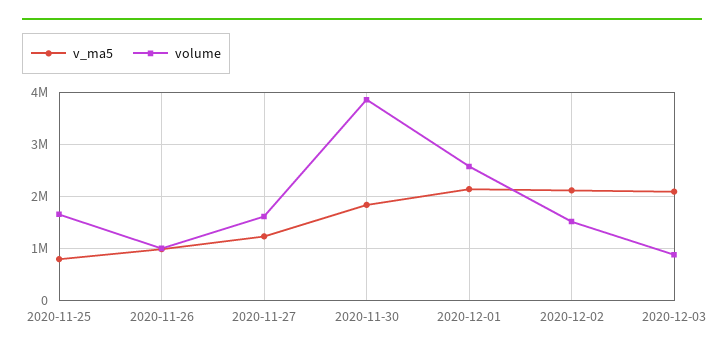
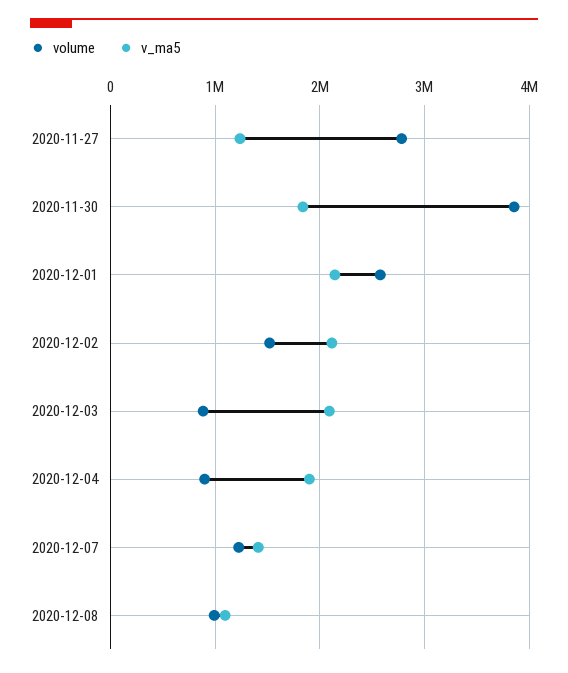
v_ma5, 2020-11-25: 800000 -> none
volume, 2020-11-25: 1600000 -> none
v_ma5, 2020-11-26: 1000000 -> none
volume, 2020-11-26: 1000000 -> none
volume, 2020-11-27: 1600000 -> 2800000
volume, 2020-12-04: none -> 900000
v_ma5, 2020-12-04: none -> 1900000
volume, 2020-12-07: none -> 1200000
v_ma5, 2020-12-07: none -> 1400000
volume, 2020-12-08: none -> 1000000
v_ma5, 2020-12-08: none -> 1100000

